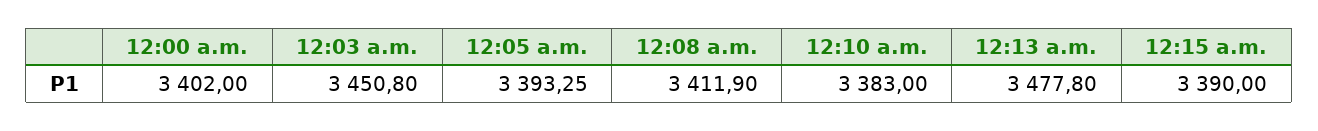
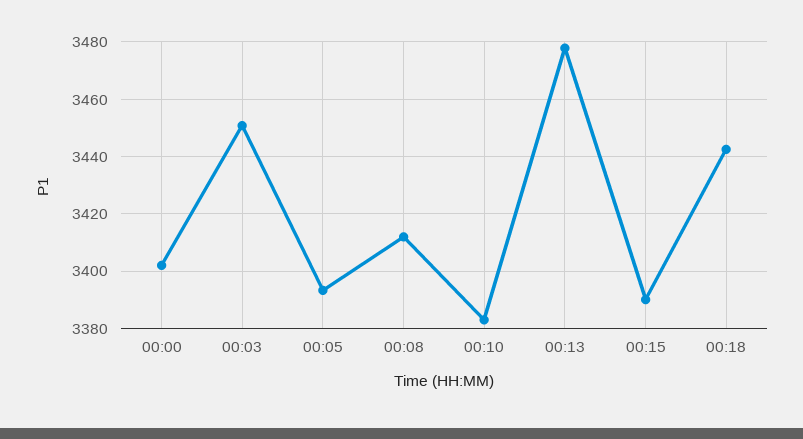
00:18: none -> 3442.5

